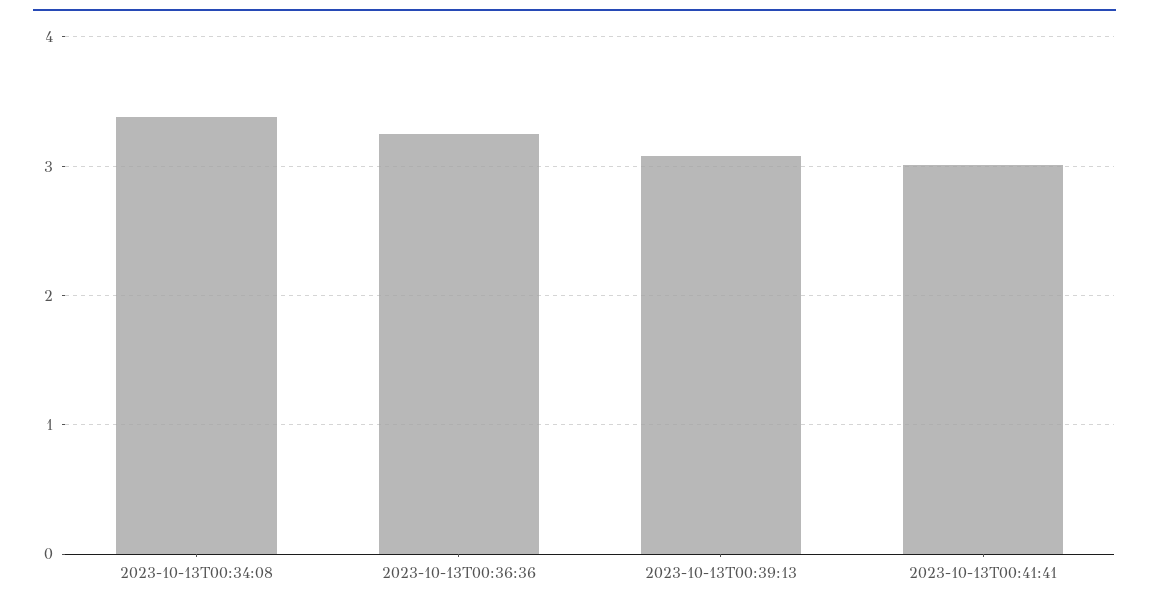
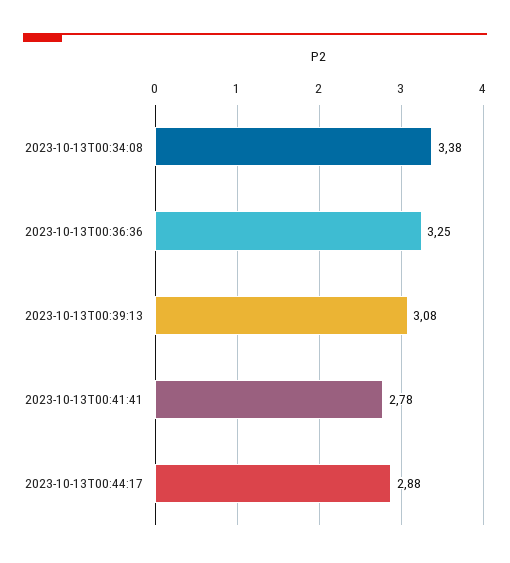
2023-10-13T00:41:41: 3 -> 2.78
2023-10-13T00:44:17: none -> 2.88

